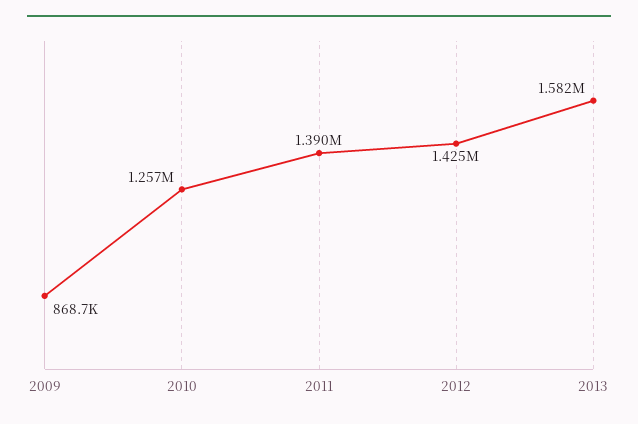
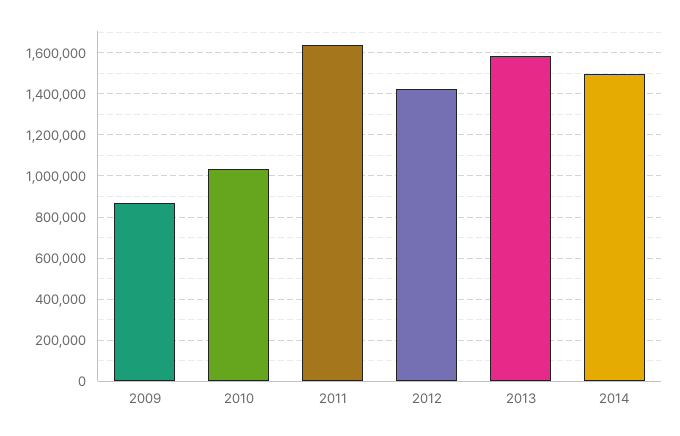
2010: 1257000 -> 1050000
2011: 1390000 -> 1650000
2014: none -> 1500000

